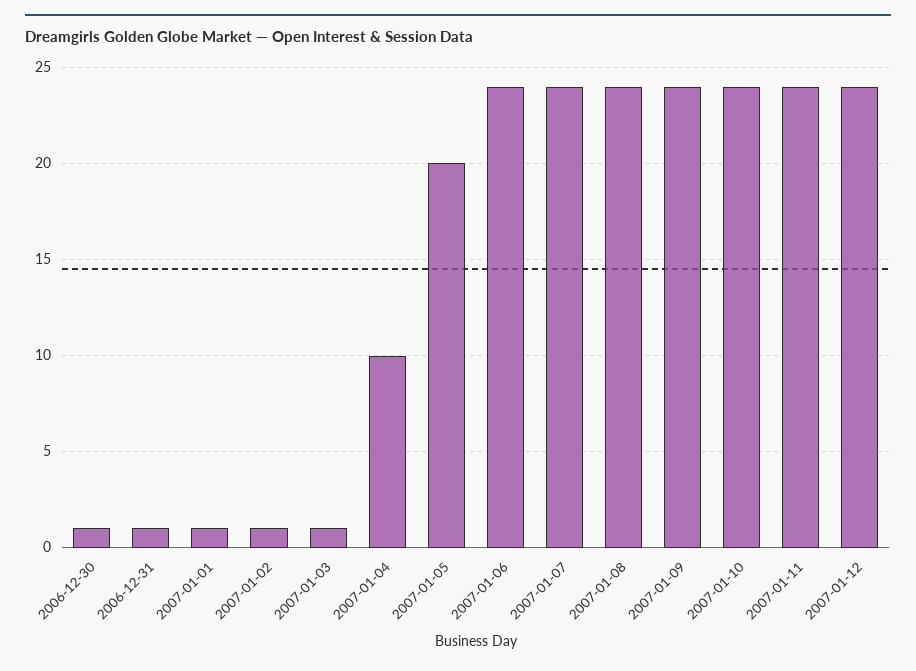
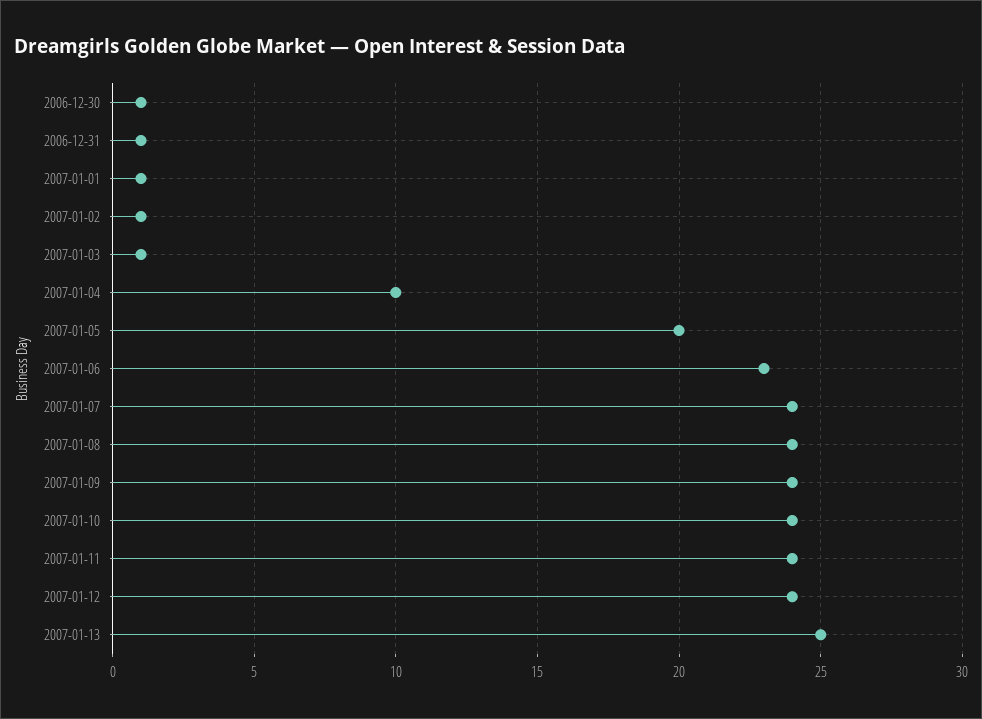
2007-01-06: 24 -> 23
2007-01-13: none -> 25

